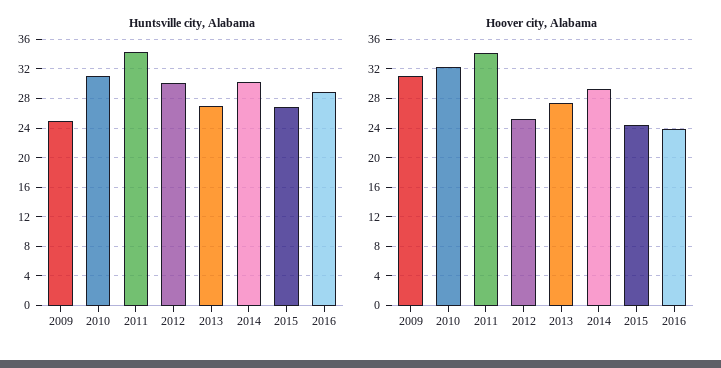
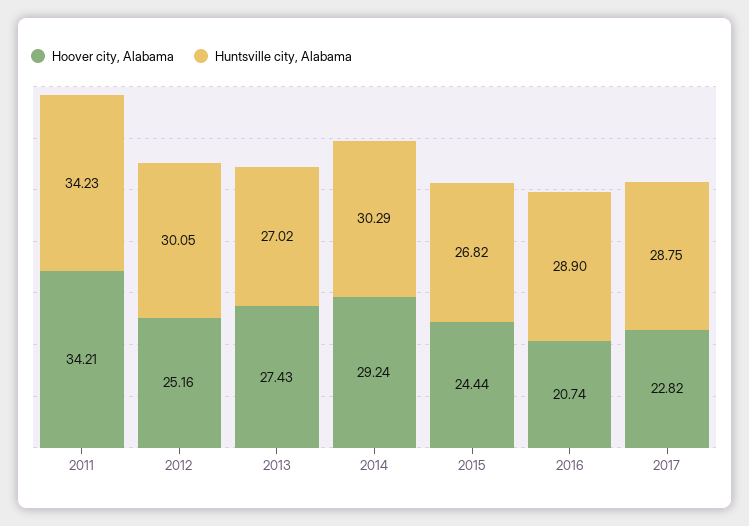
Huntsville city, Alabama, 2009: 25 -> none
Huntsville city, Alabama, 2010: 31 -> none
Hoover city, Alabama, 2009: 31 -> none
Hoover city, Alabama, 2010: 32 -> none
Hoover city, Alabama, 2016: 24 -> 20.74
Hoover city, Alabama, 2017: none -> 22.82
Huntsville city, Alabama, 2017: none -> 28.75

